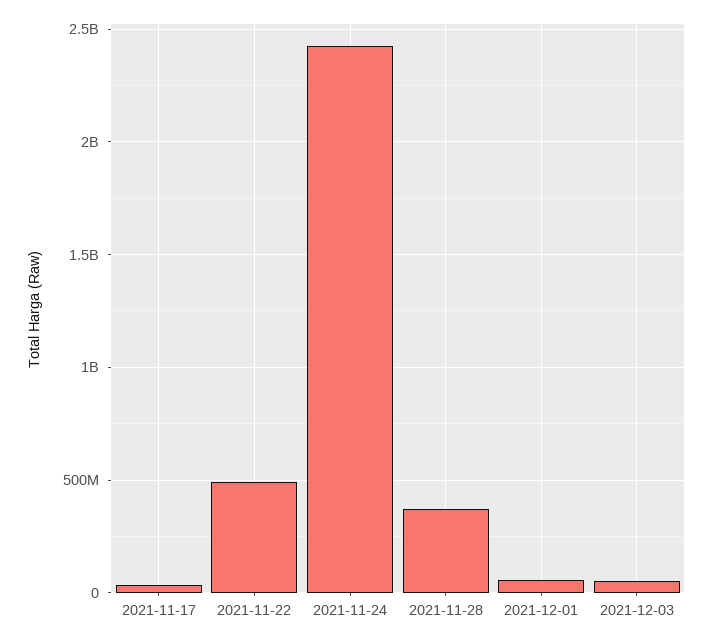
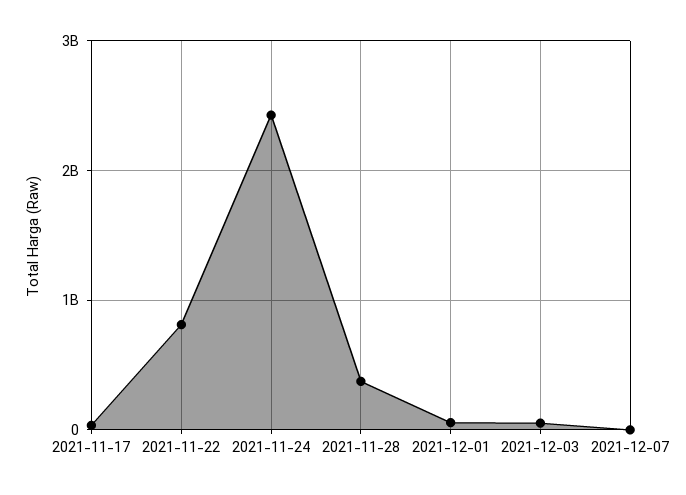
2021-11-22: 500000000 -> 800000000
2021-12-07: none -> 0

